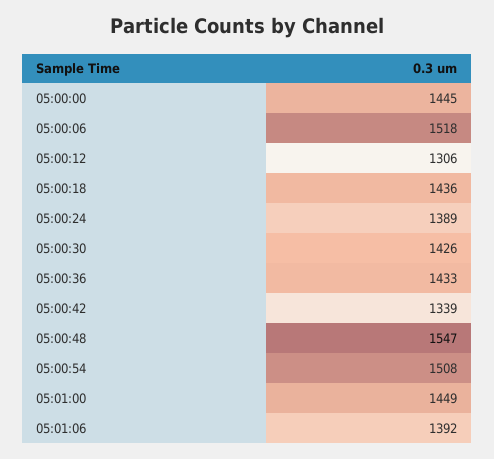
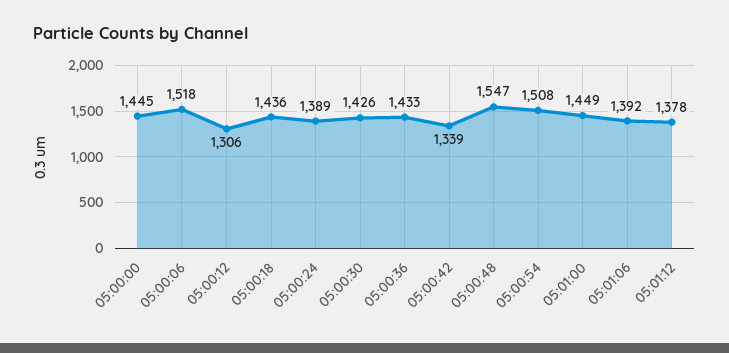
05:01:12: none -> 1378

